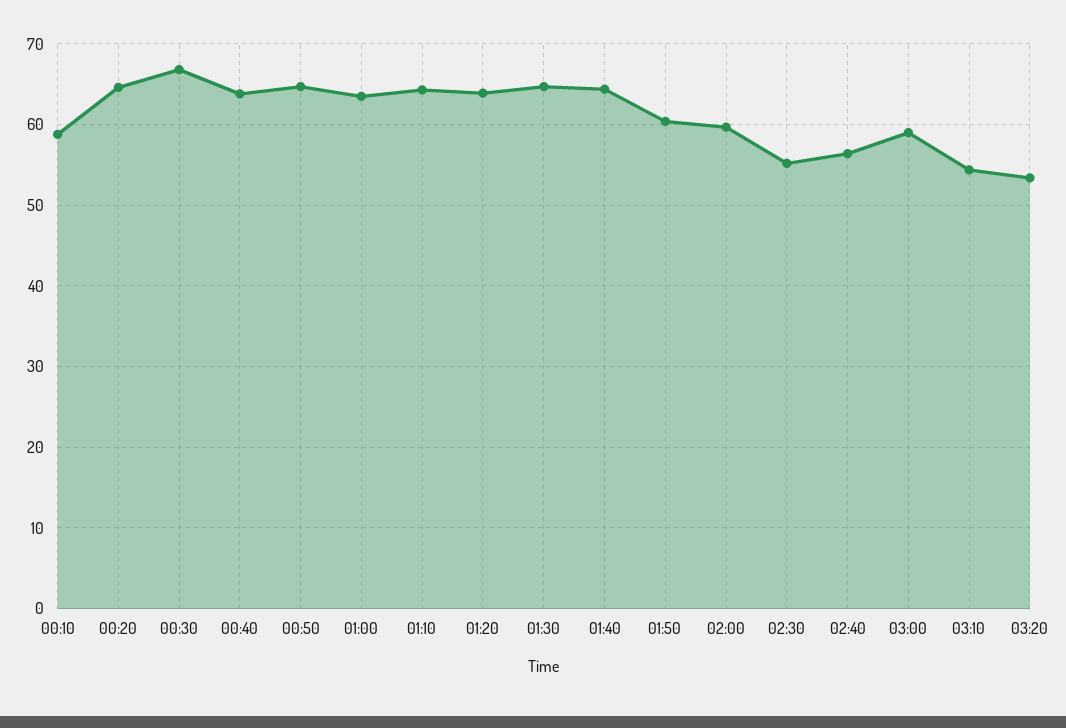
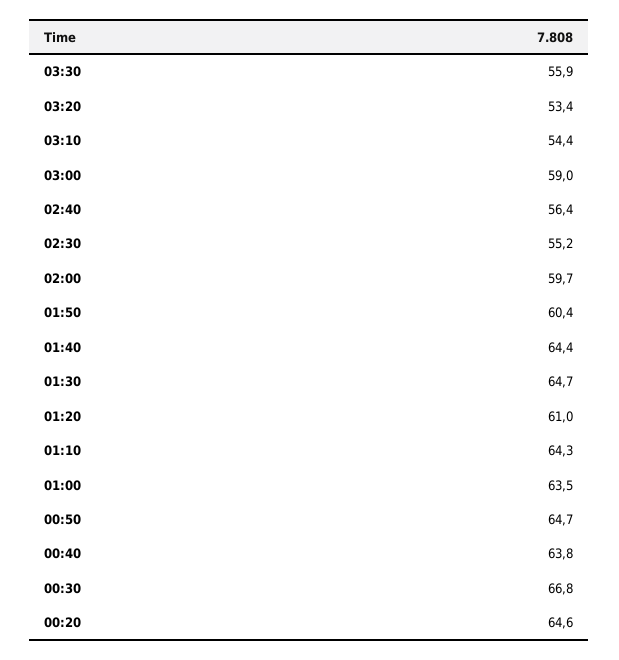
00:10: 59 -> none
01:20: 64 -> 61
03:30: none -> 55.9

